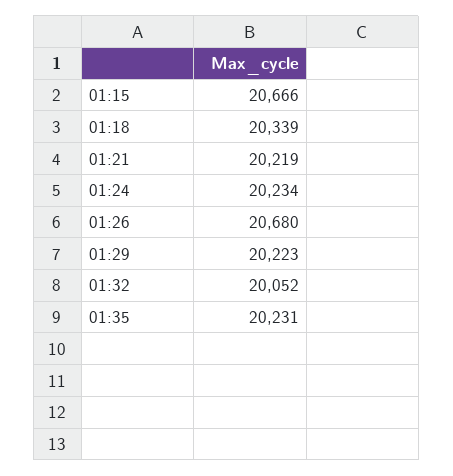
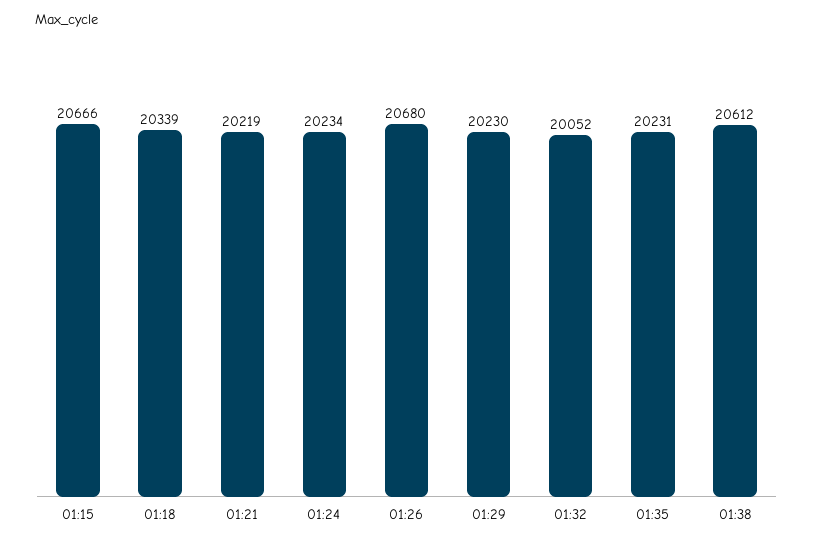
01:29: 20223 -> 20230
01:38: none -> 20612

